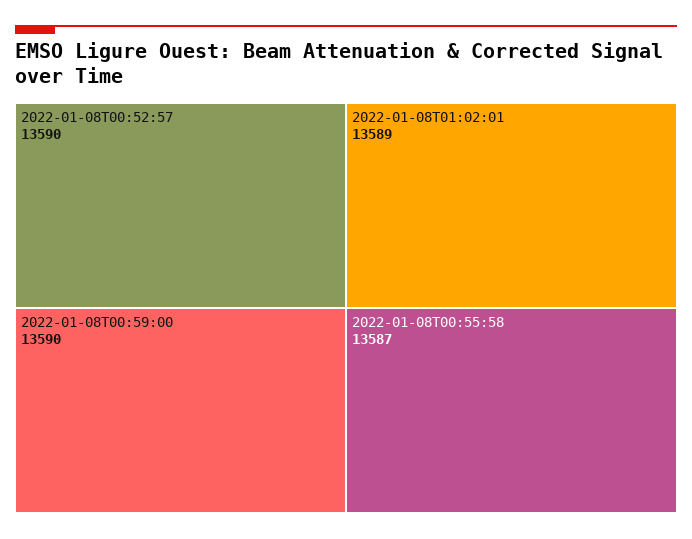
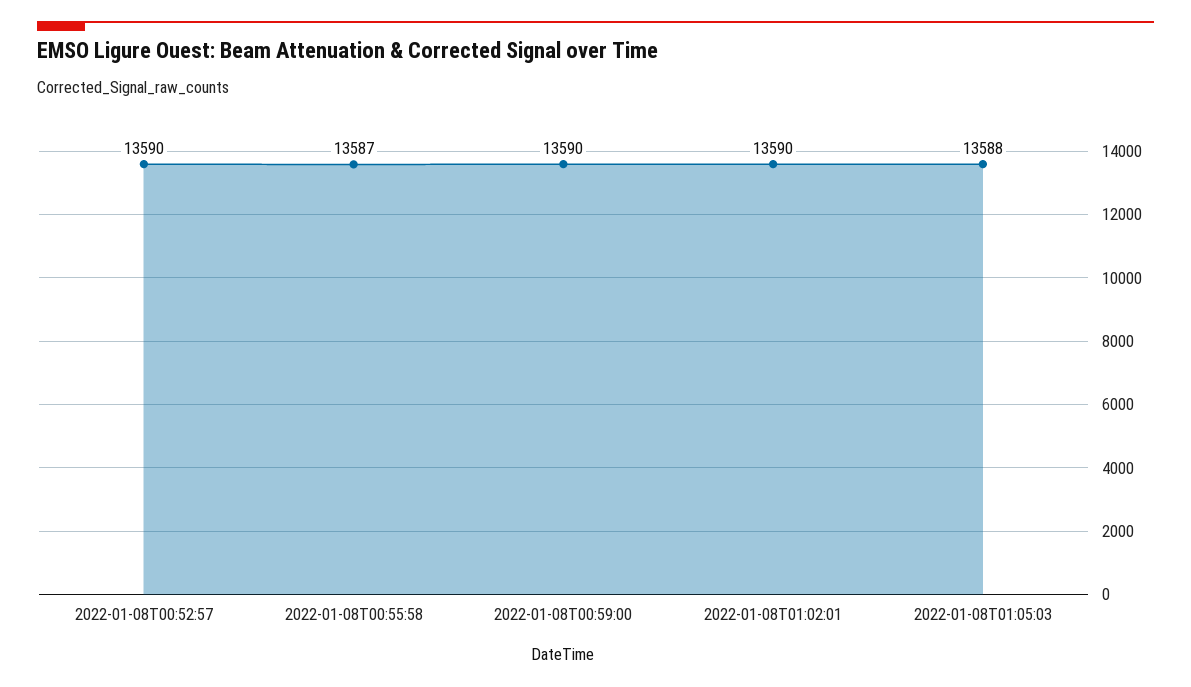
2022-01-08T01:02:01: 13589 -> 13590
2022-01-08T01:05:03: none -> 13588

